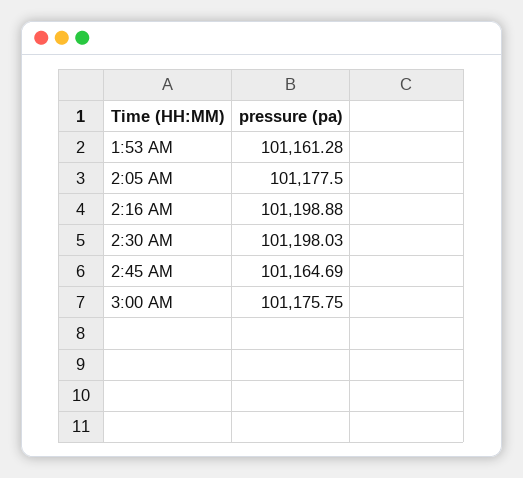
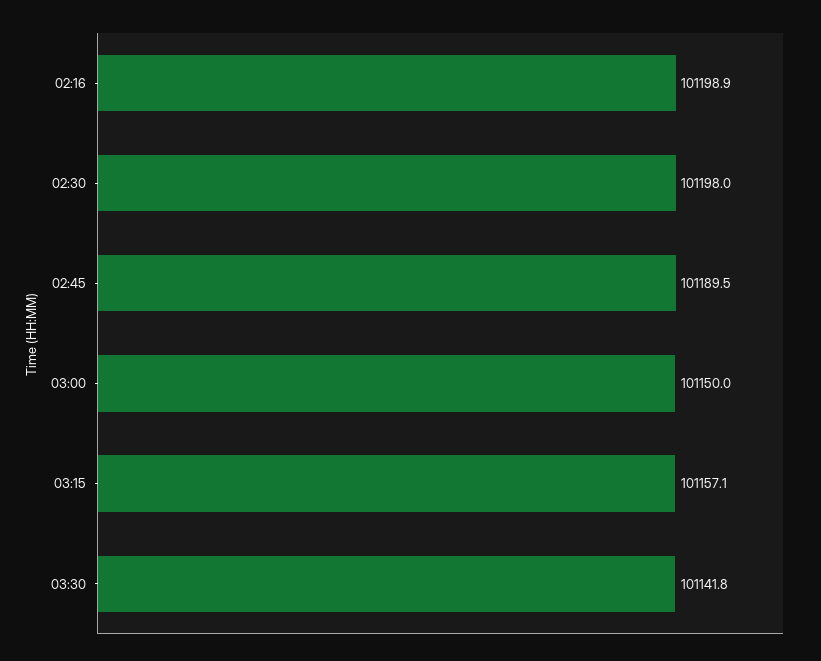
1:53 AM: 101161.28 -> none
2:05 AM: 101177.5 -> none
2:45 AM: 101164.69 -> 101189.5
3:00 AM: 101175.75 -> 101150
03:15: none -> 101157.1
03:30: none -> 101141.8

